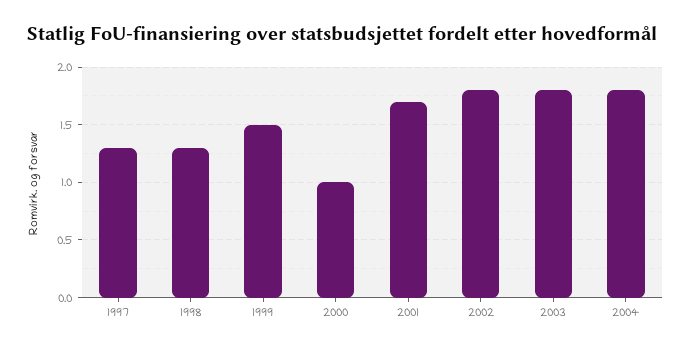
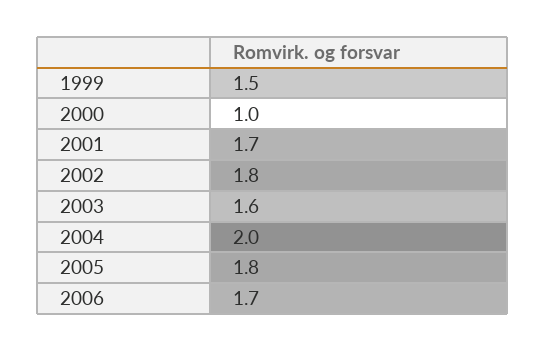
1997: 1.3 -> none
1998: 1.3 -> none
2003: 1.8 -> 1.6
2004: 1.8 -> 2
2005: none -> 1.8
2006: none -> 1.7

